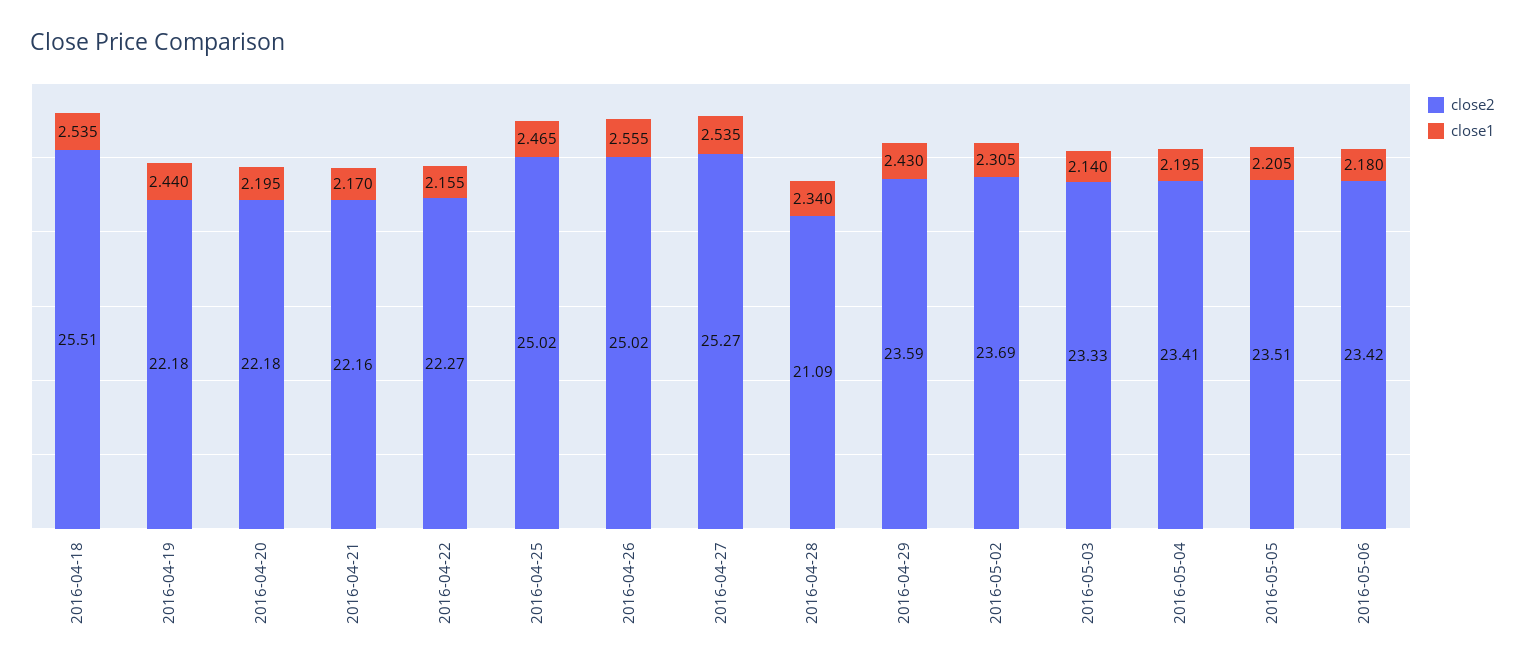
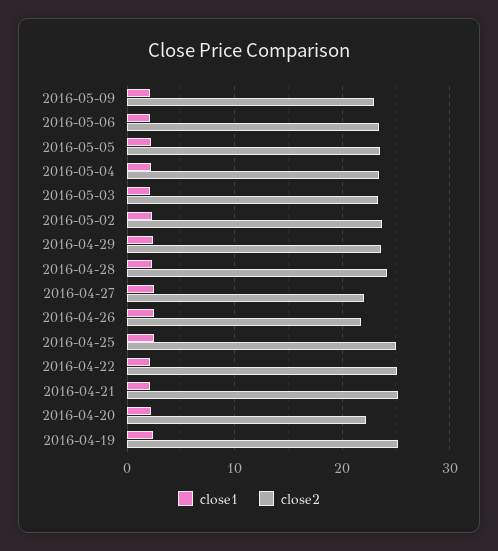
close2, 2016-04-18: 25.51 -> none
close1, 2016-04-18: 2.535 -> none
close2, 2016-04-19: 22.18 -> 25
close2, 2016-04-21: 22.16 -> 25
close2, 2016-04-22: 22.27 -> 25
close2, 2016-04-26: 25.02 -> 22
close2, 2016-04-27: 25.27 -> 22
close2, 2016-04-28: 21.09 -> 24
close1, 2016-05-09: none -> 2
close2, 2016-05-09: none -> 23

